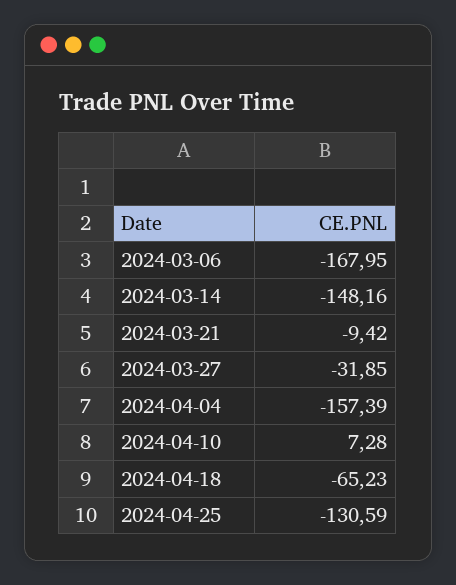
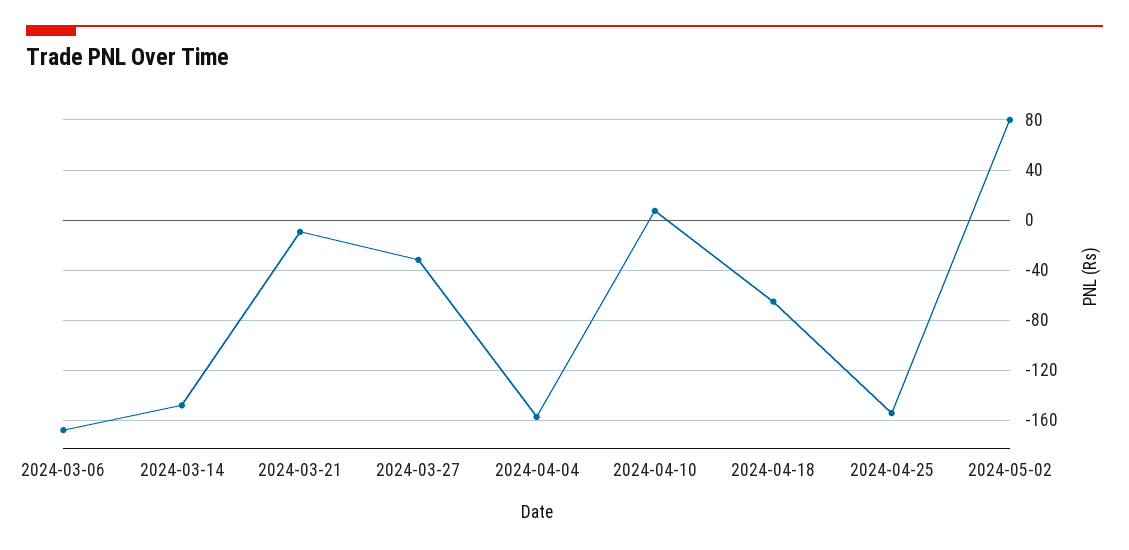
2024-04-25: -130.59 -> -155
2024-05-02: none -> 80

